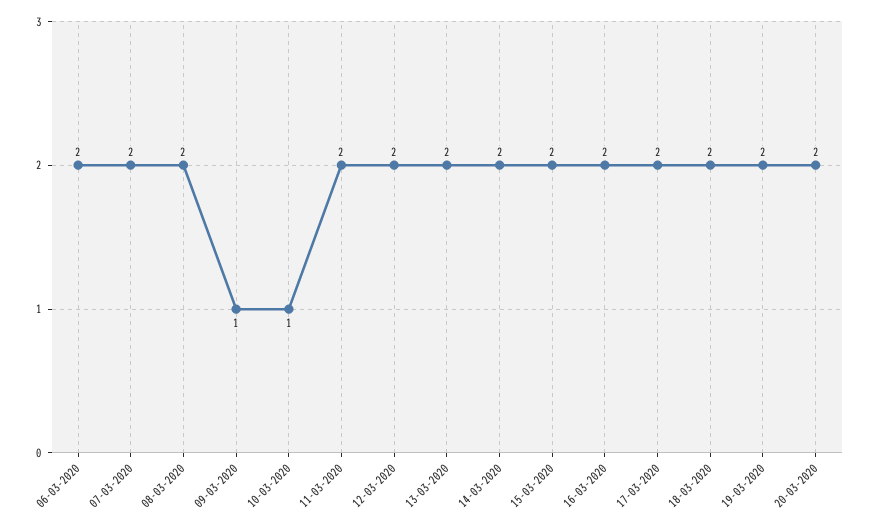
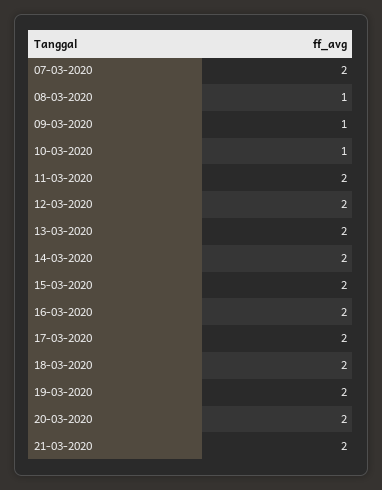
06-03-2020: 2 -> none
08-03-2020: 2 -> 1
21-03-2020: none -> 2

